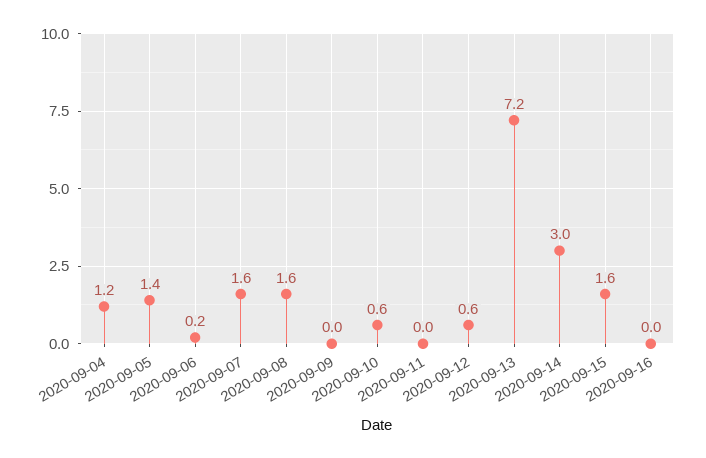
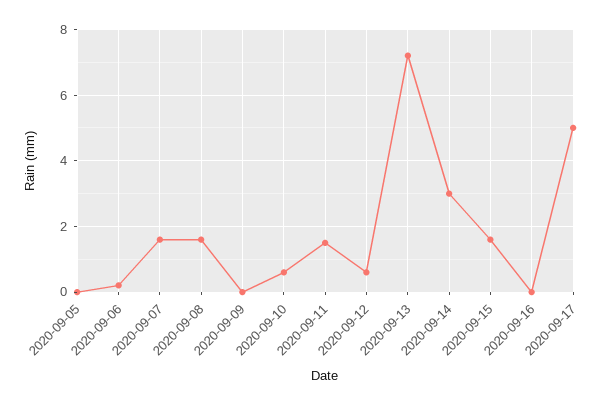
2020-09-04: 1.2 -> none
2020-09-05: 1.4 -> 0
2020-09-11: 0 -> 1.5
2020-09-17: none -> 5

